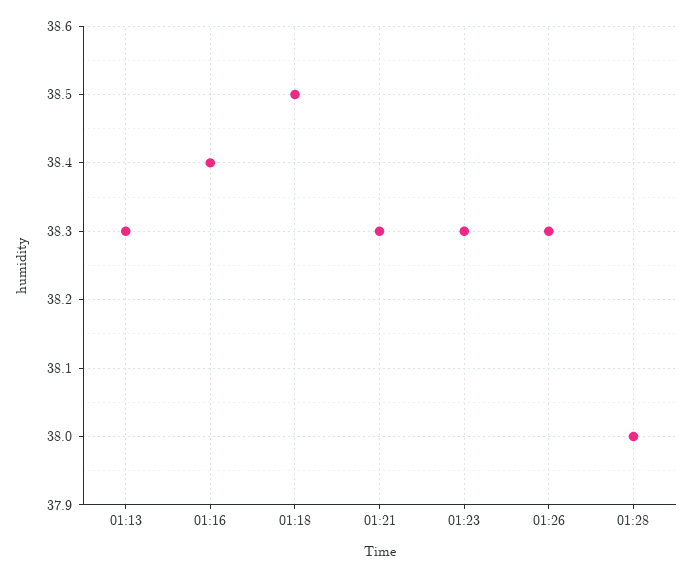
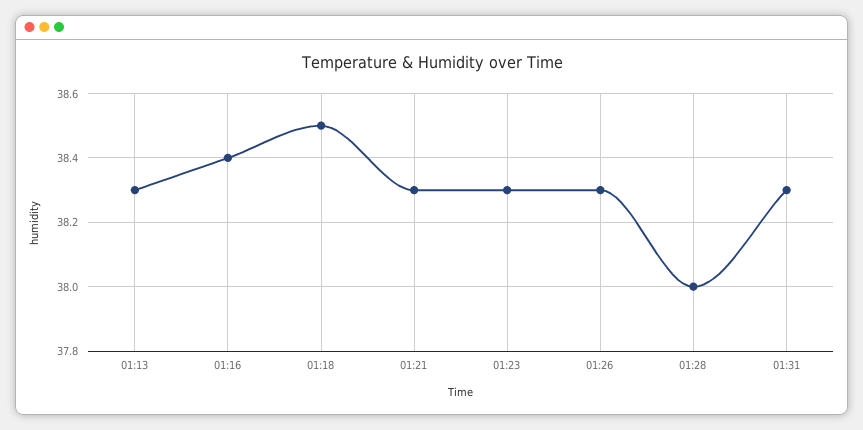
01:31: none -> 38.3

